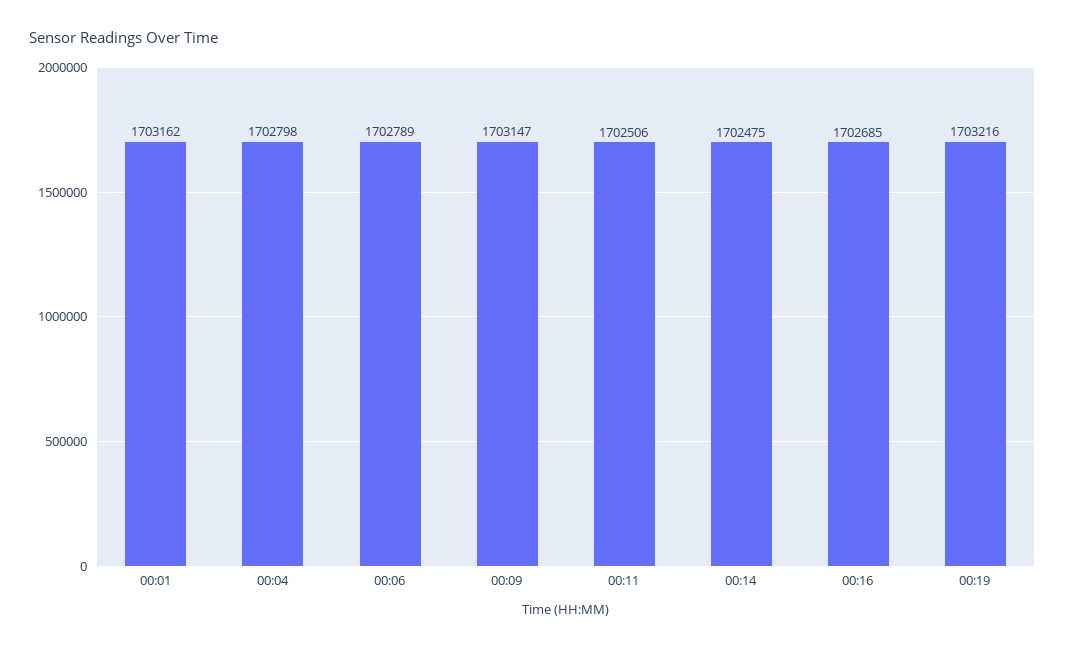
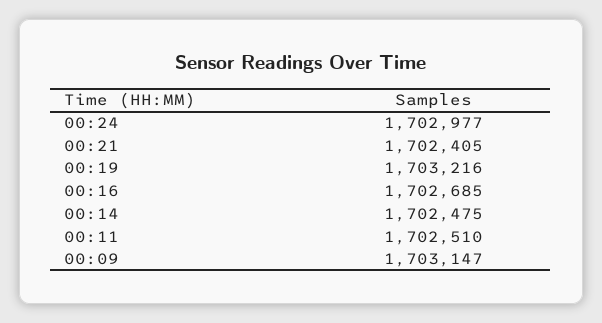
00:01: 1703162 -> none
00:04: 1702798 -> none
00:06: 1702789 -> none
00:11: 1702506 -> 1702510
00:24: none -> 1702977
00:21: none -> 1702405

